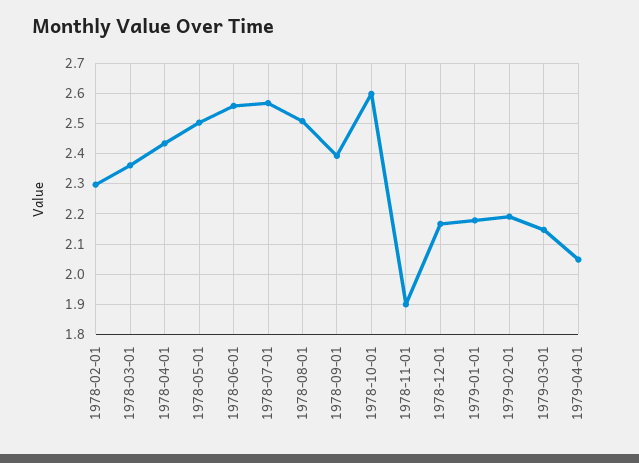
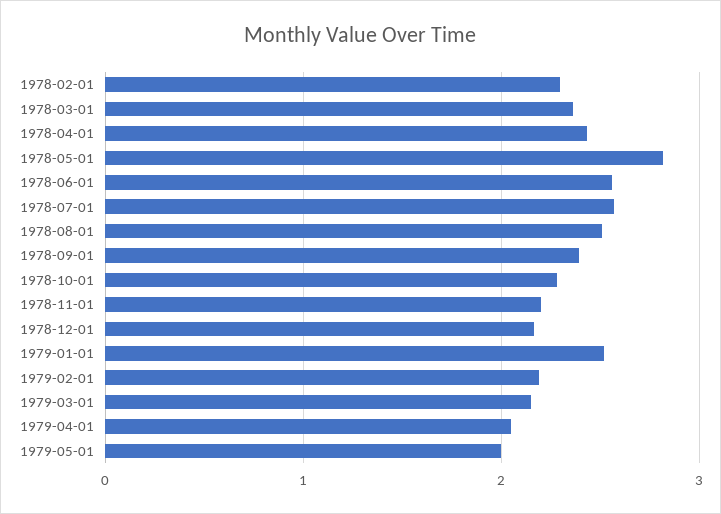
1978-05-01: 2.5 -> 2.8
1978-10-01: 2.6 -> 2.3
1978-11-01: 1.9 -> 2.2
1979-01-01: 2.18 -> 2.5
1979-05-01: none -> 2

